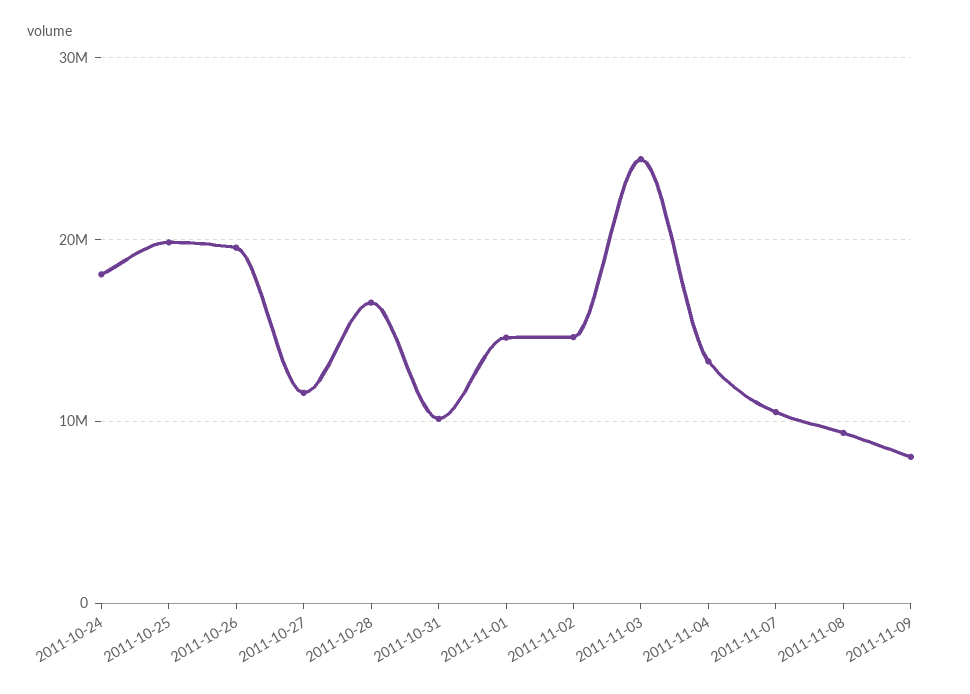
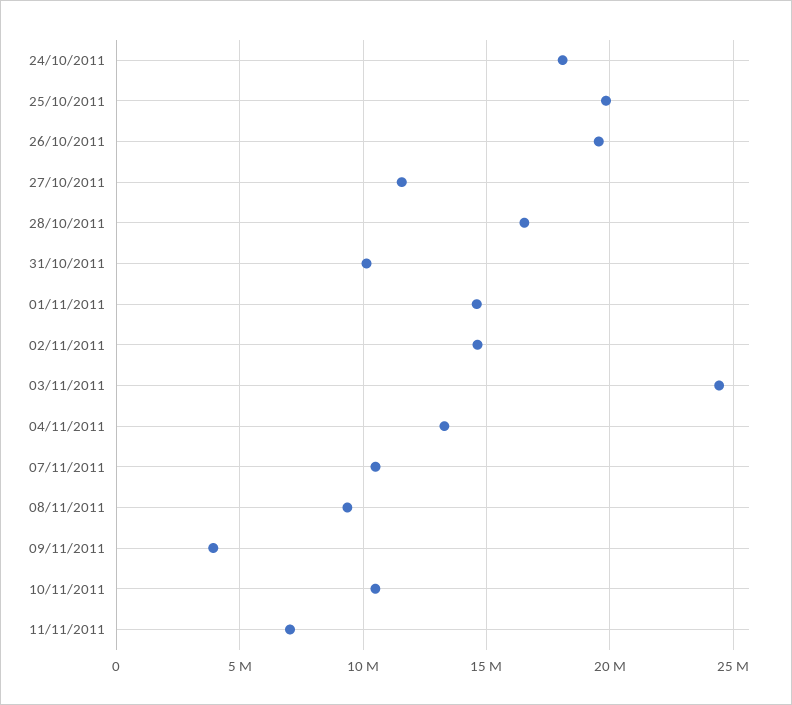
2011-11-09: 8000000 -> 4000000
10/11/2011: none -> 10500000
11/11/2011: none -> 7000000

